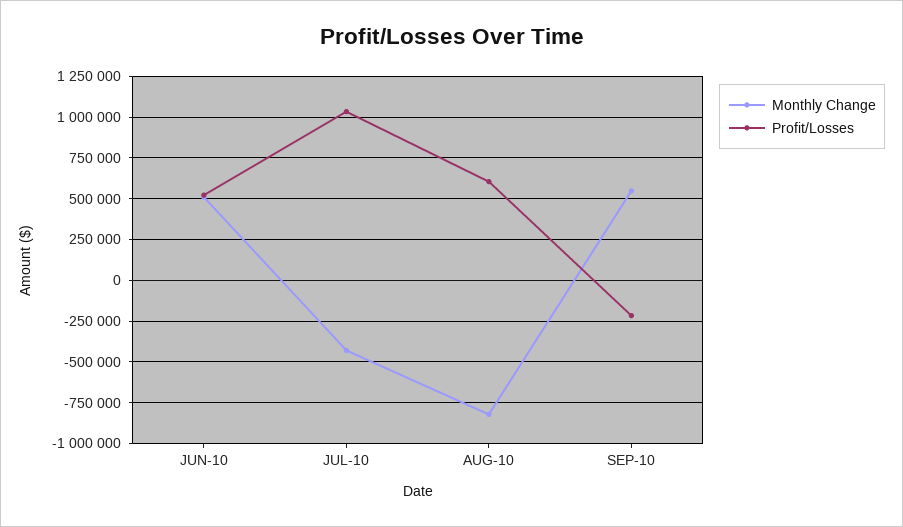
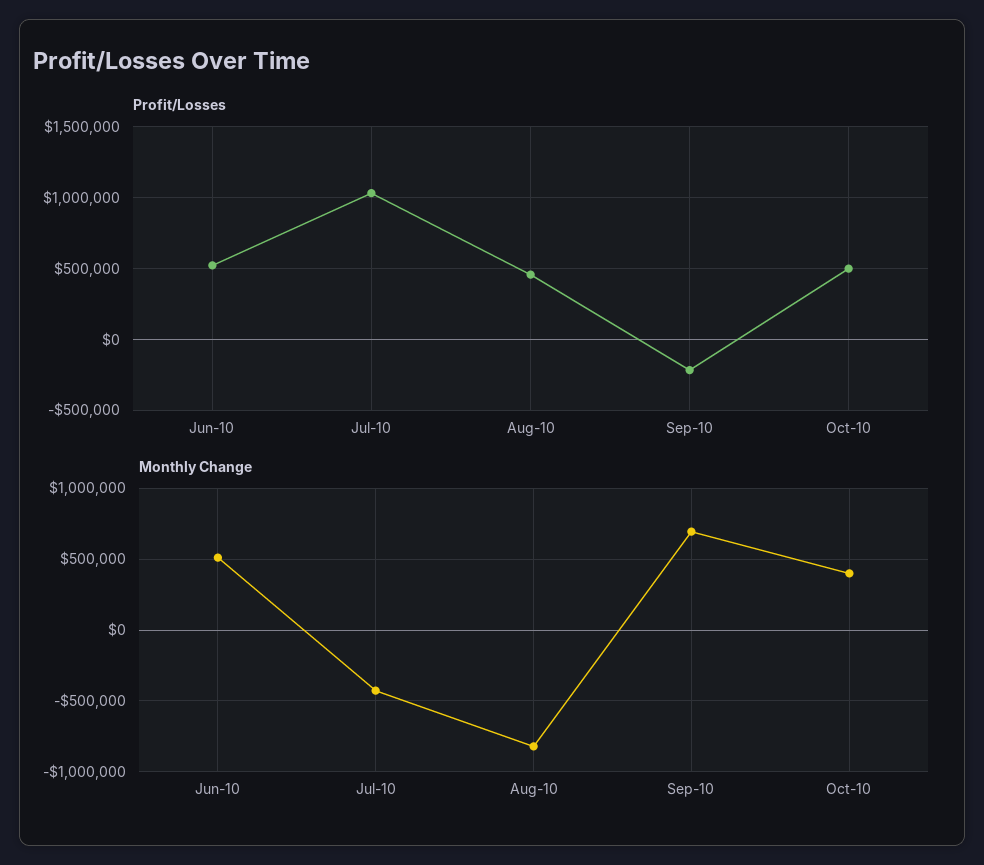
Profit/Losses, AUG-10: 600000 -> 450000
Monthly Change, SEP-10: 550000 -> 700000
Profit/Losses, Oct-10: none -> 500000
Monthly Change, Oct-10: none -> 400000

